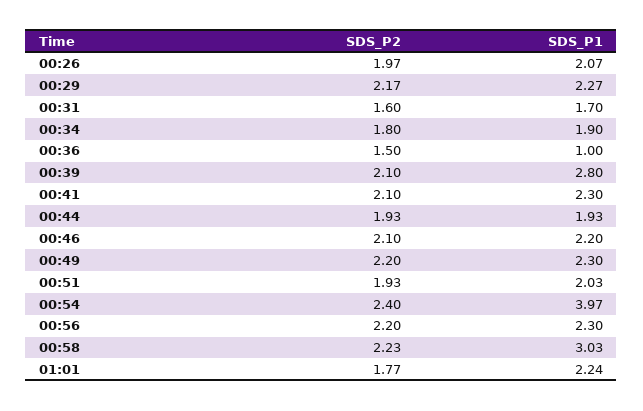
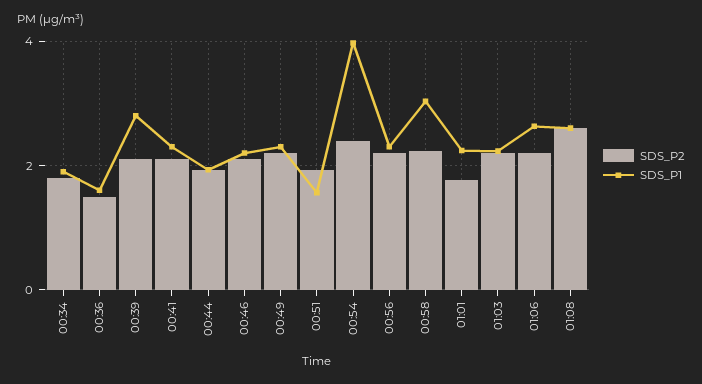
SDS_P2, 00:26: 1.97 -> none
SDS_P1, 00:26: 2.07 -> none
SDS_P2, 00:29: 2.17 -> none
SDS_P1, 00:29: 2.27 -> none
SDS_P2, 00:31: 1.6 -> none
SDS_P1, 00:31: 1.7 -> none
SDS_P1, 00:36: 1 -> 1.6
SDS_P1, 00:51: 2.03 -> 1.6
SDS_P2, 01:03: none -> 2.2
SDS_P1, 01:03: none -> 2.2
SDS_P2, 01:06: none -> 2.2
SDS_P1, 01:06: none -> 2.6
SDS_P2, 01:08: none -> 2.6
SDS_P1, 01:08: none -> 2.6

